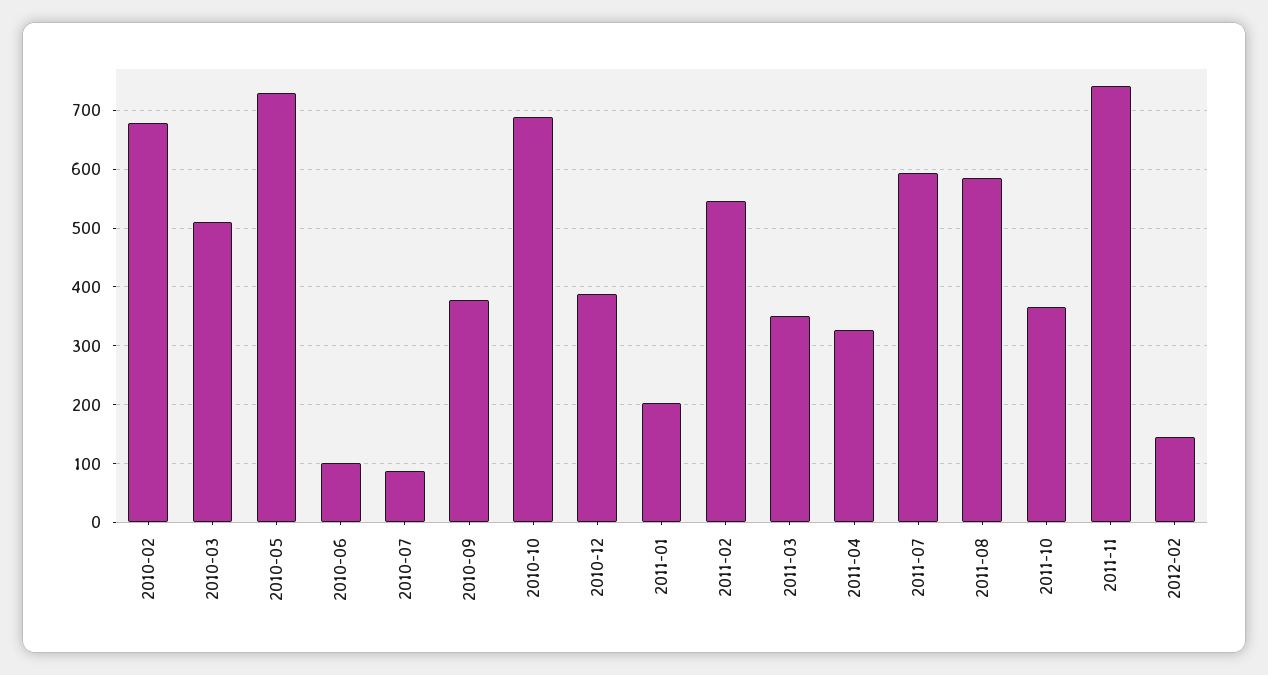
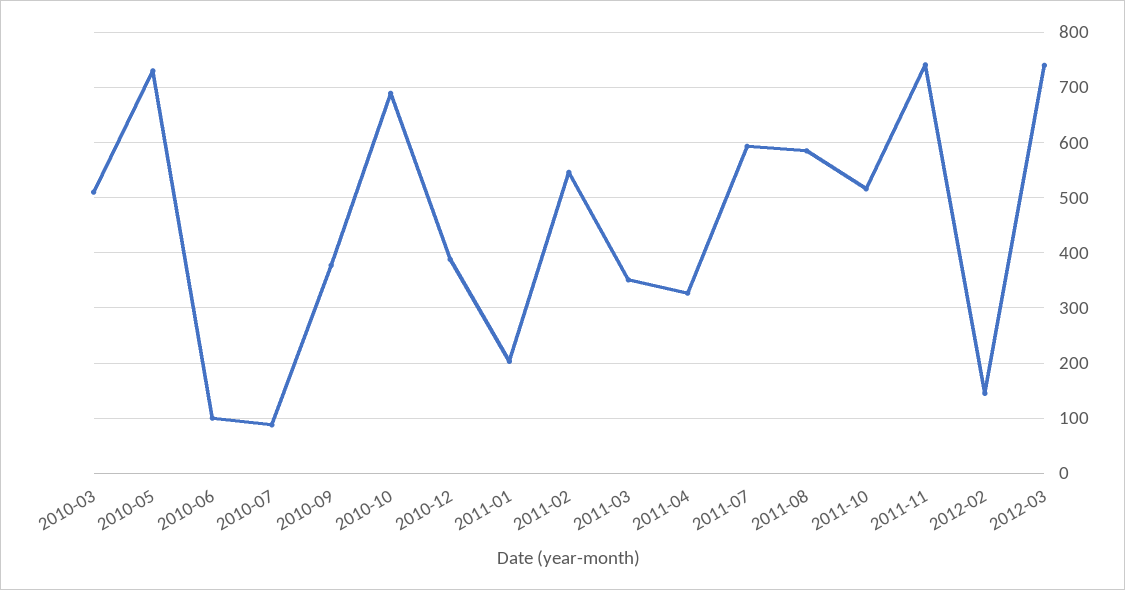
2010-02: 680 -> none
2011-10: 360 -> 520
2012-03: none -> 740

